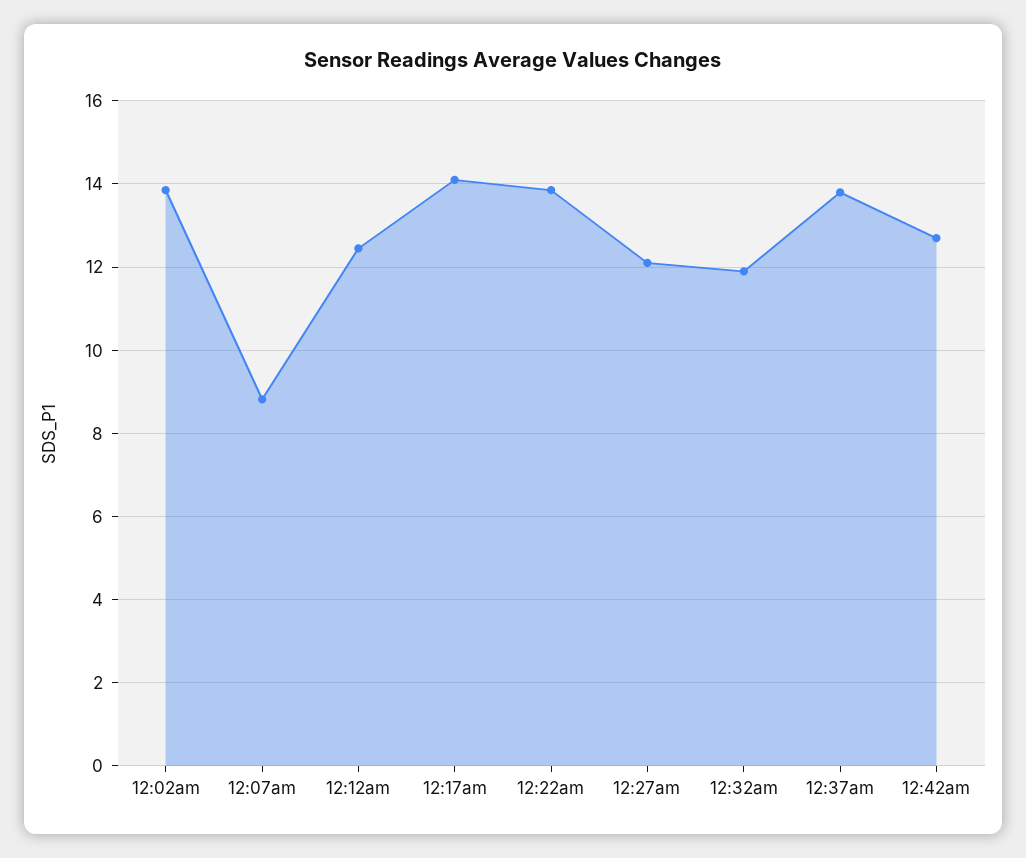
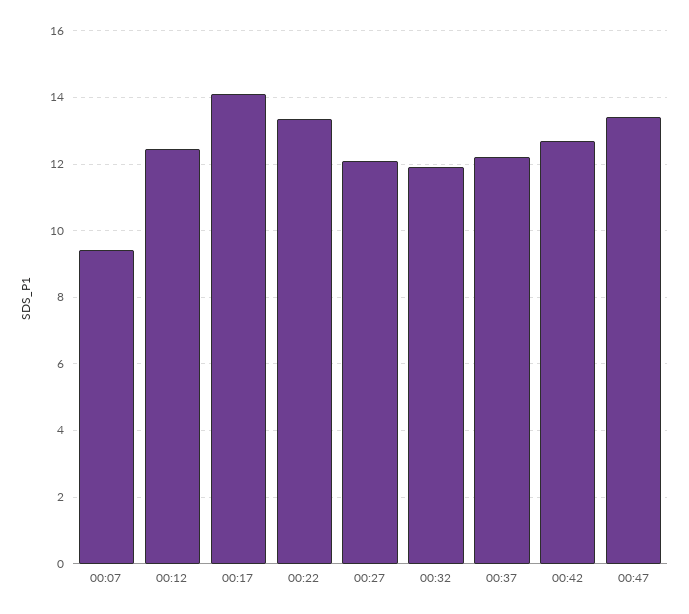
12:02am: 13.8 -> none
12:07am: 8.8 -> 9.4
12:22am: 13.8 -> 13.4
12:37am: 13.8 -> 12.2
00:47: none -> 13.4

